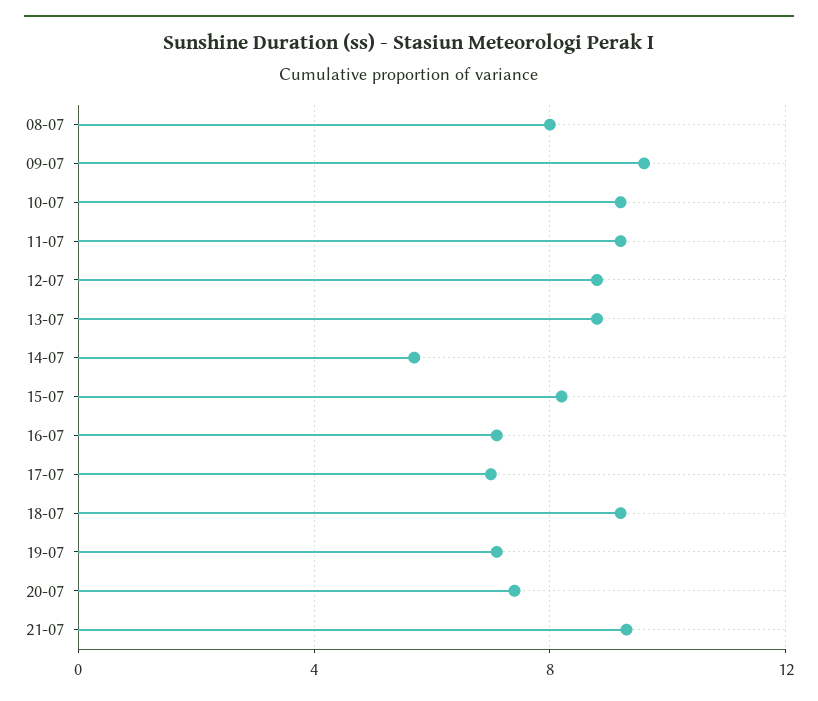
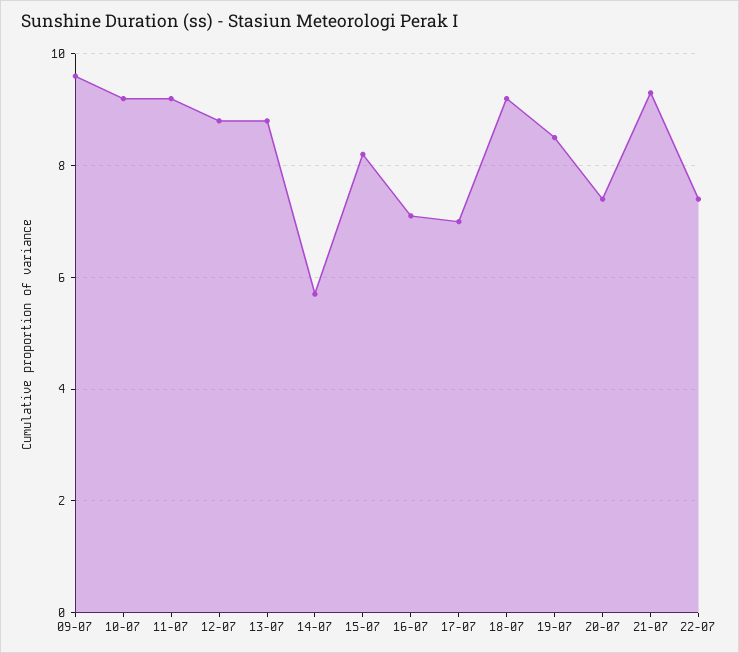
08-07: 8 -> none
19-07: 7 -> 8.5
22-07: none -> 7.5

